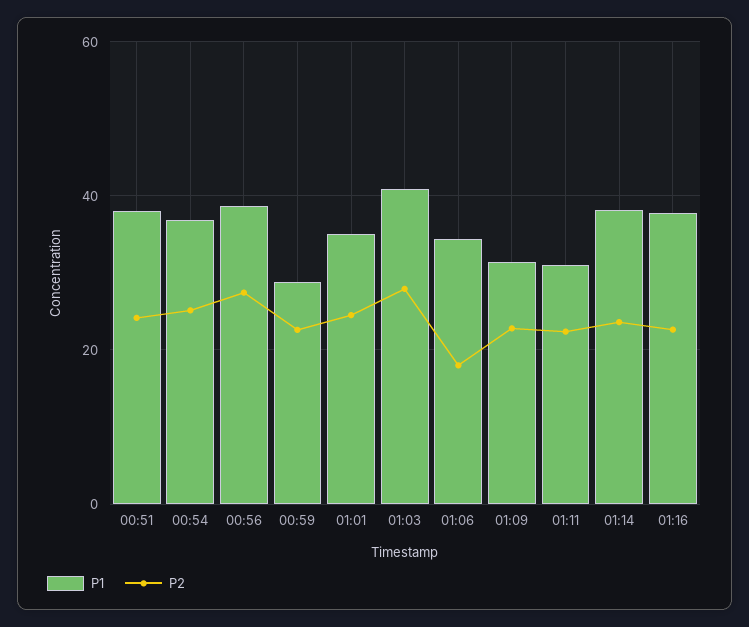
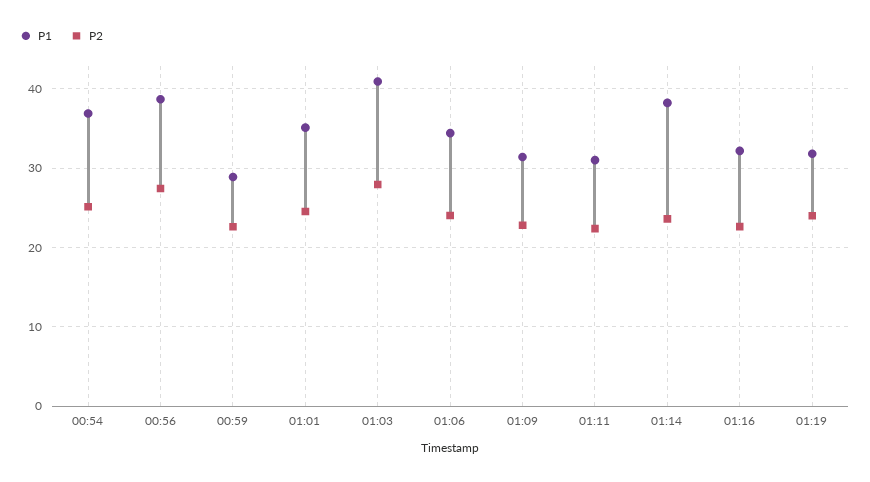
P1, 00:51: 38 -> none
P2, 00:51: 24 -> none
P2, 01:06: 18 -> 24
P1, 01:16: 38 -> 32
P1, 01:19: none -> 32
P2, 01:19: none -> 24

